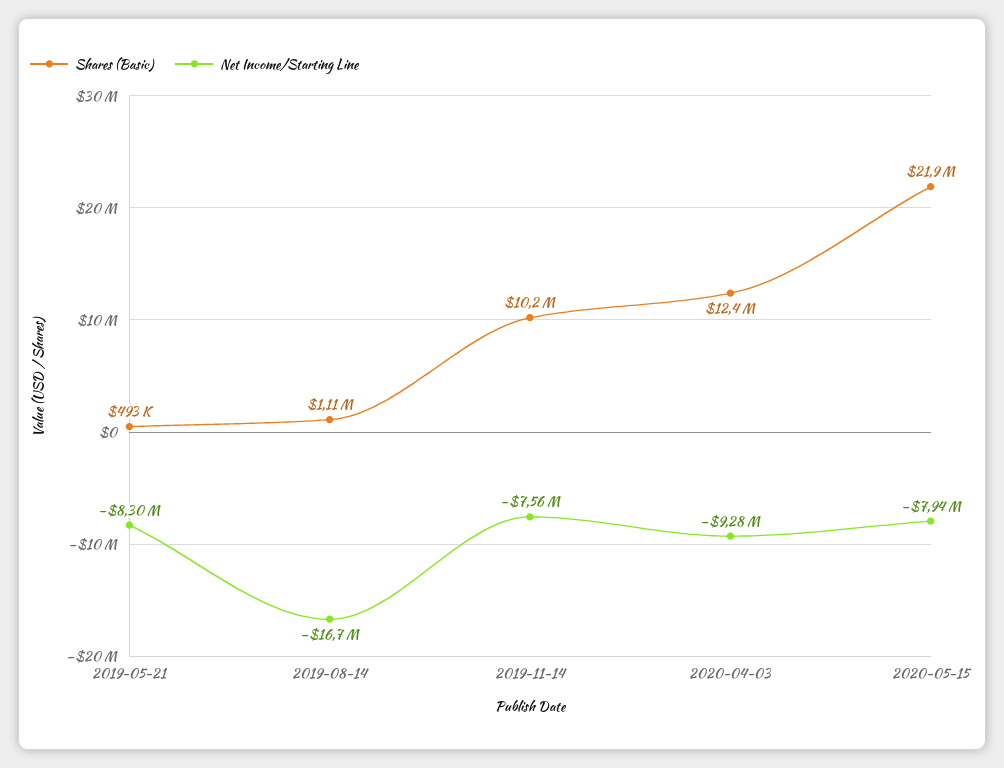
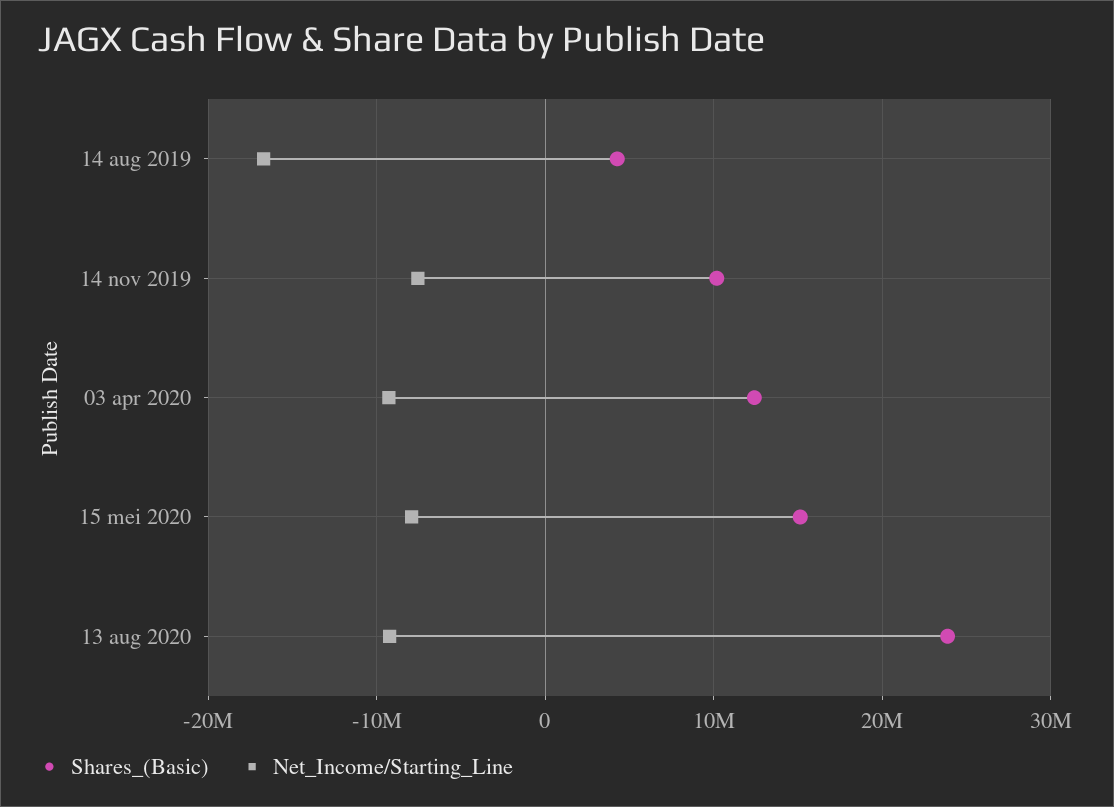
Shares (Basic), 2019-05-21: 493000 -> none
Net Income/Starting Line, 2019-05-21: -8300000 -> none
Shares (Basic), 2019-08-14: 1110000 -> 4000000
Shares (Basic), 2020-05-15: 21900000 -> 15000000
Shares (Basic), 13 aug 2020: none -> 24000000
Net Income/Starting Line, 13 aug 2020: none -> -9000000

